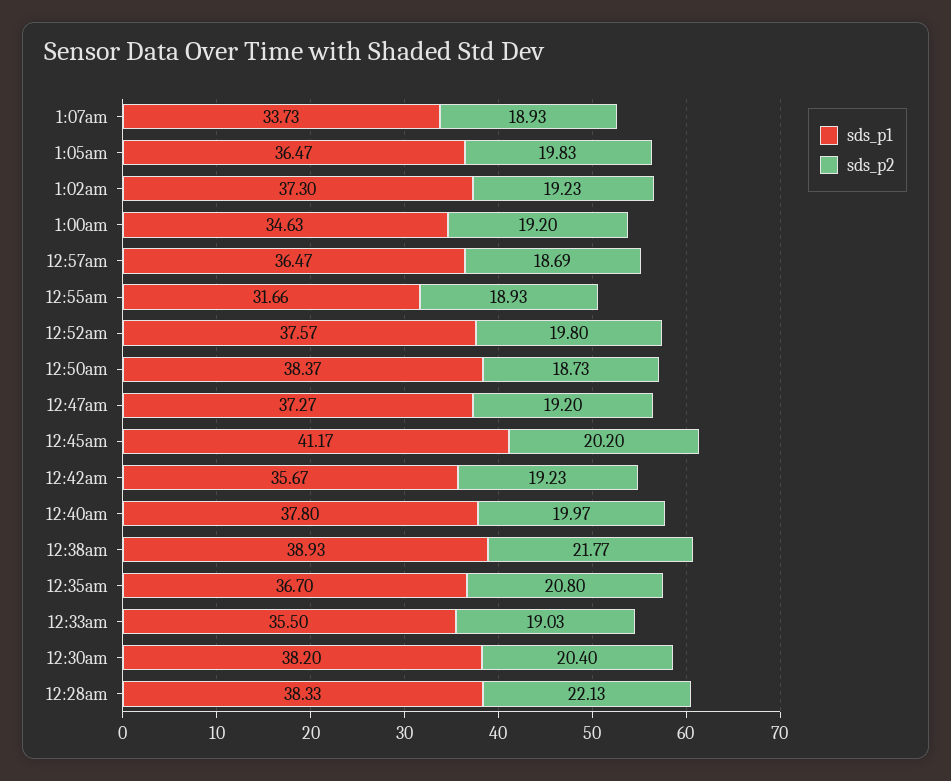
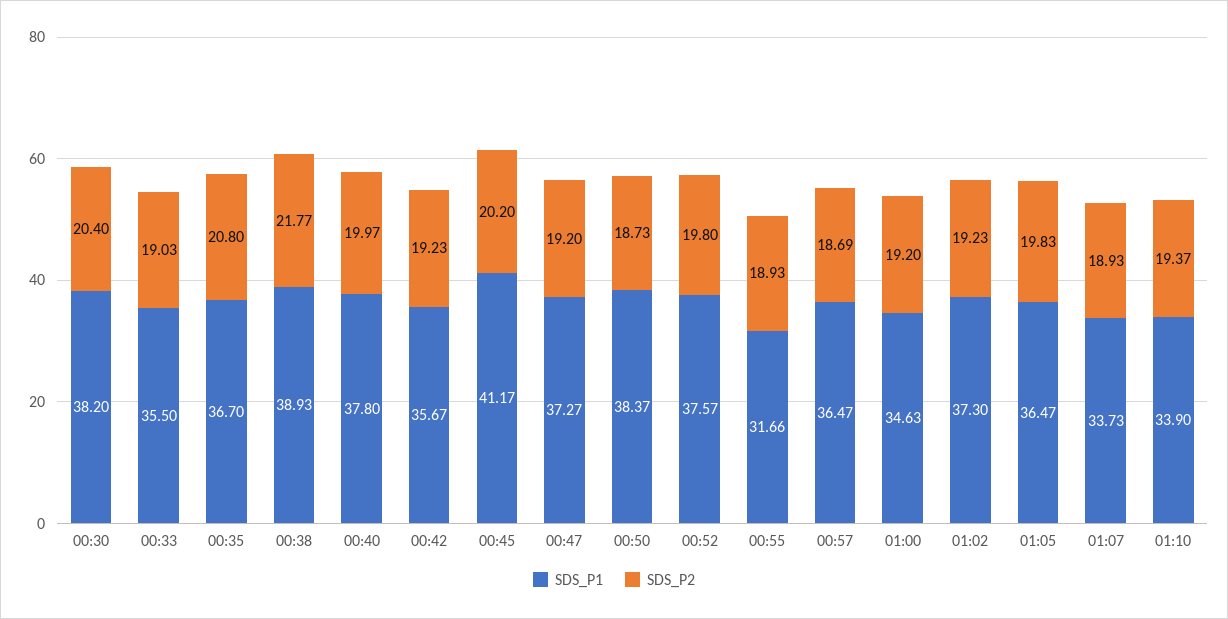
sds_p1, 12:28am: 38.33 -> none
sds_p2, 12:28am: 22.13 -> none
sds_p1, 01:10: none -> 33.9
sds_p2, 01:10: none -> 19.37

